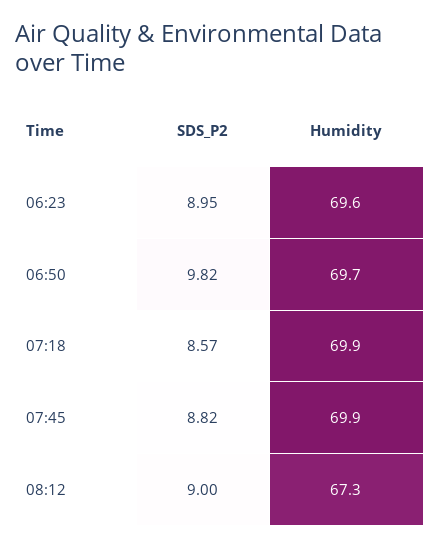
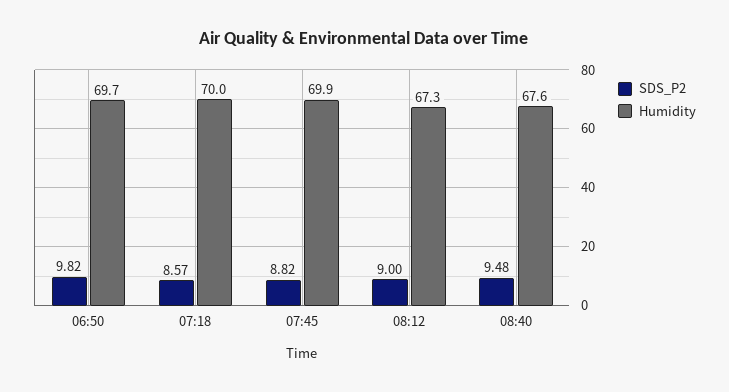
SDS_P2, 06:23: 8.95 -> none
Humidity, 06:23: 69.6 -> none
Humidity, 07:18: 69.9 -> 70
SDS_P2, 08:40: none -> 9.48
Humidity, 08:40: none -> 67.6

